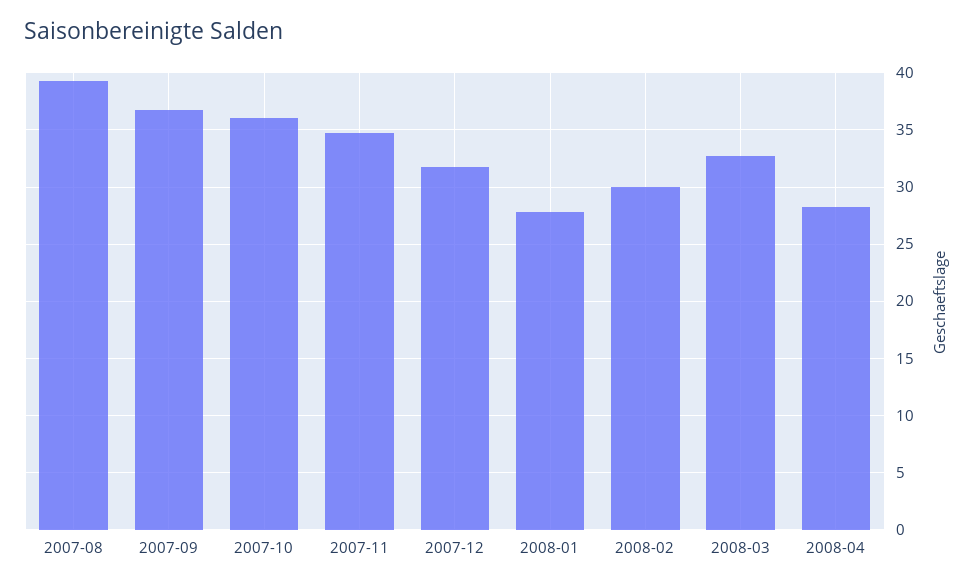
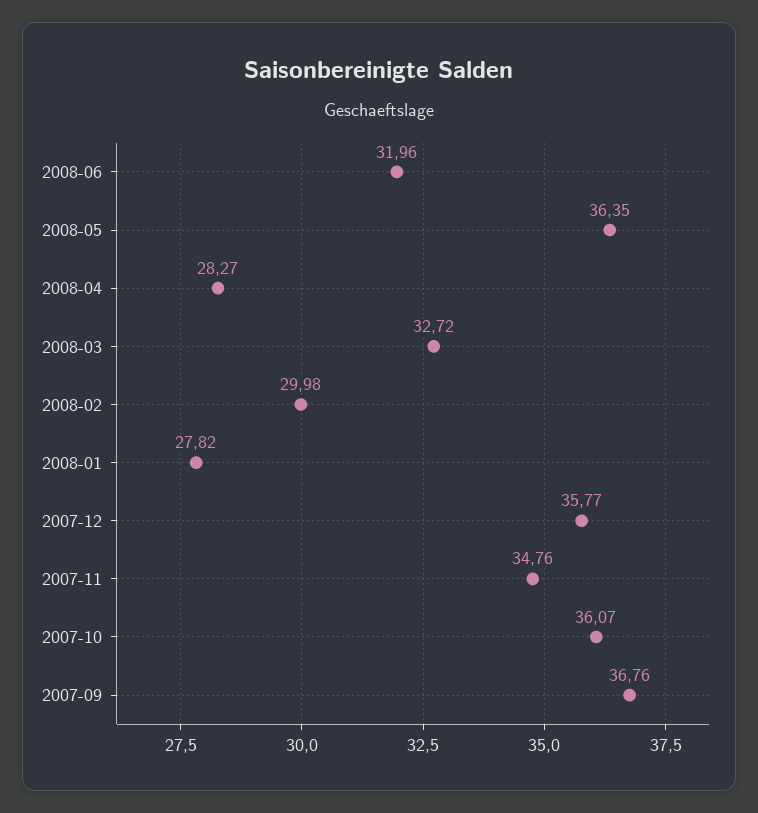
2007-08: 39 -> none
2007-12: 32 -> 35.77
2008-06: none -> 31.96
2008-05: none -> 36.35

